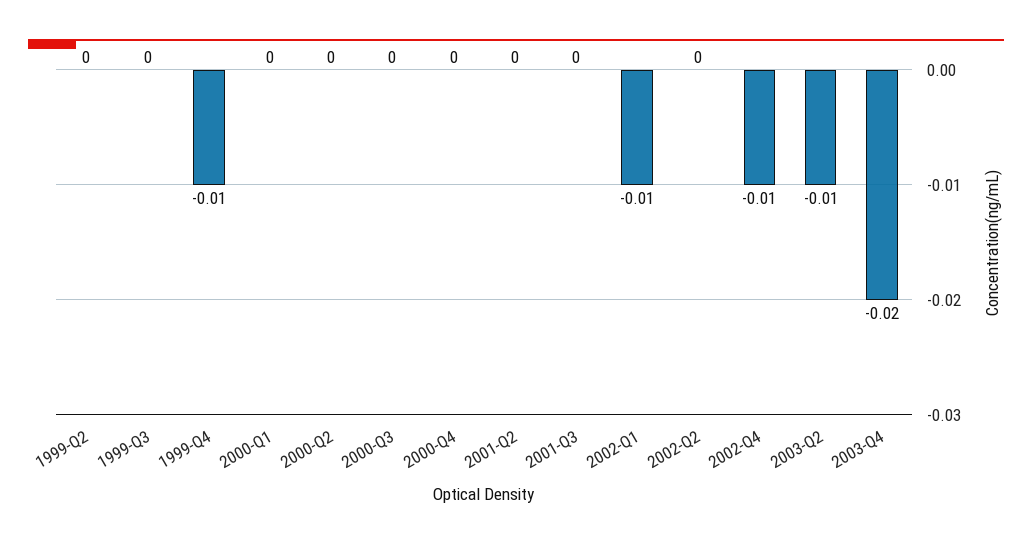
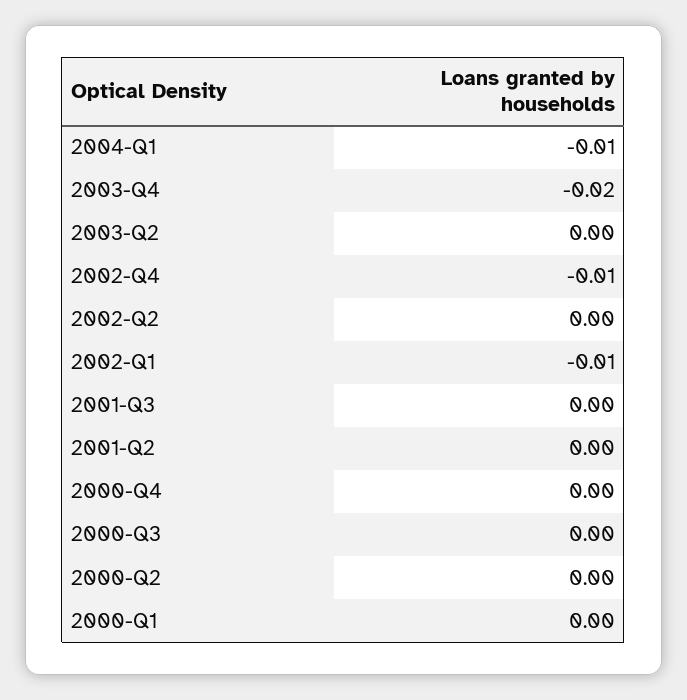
1999-Q2: 0 -> none
1999-Q3: 0 -> none
1999-Q4: -0.01 -> none
2003-Q2: -0.01 -> 0
2004-Q1: none -> -0.01

